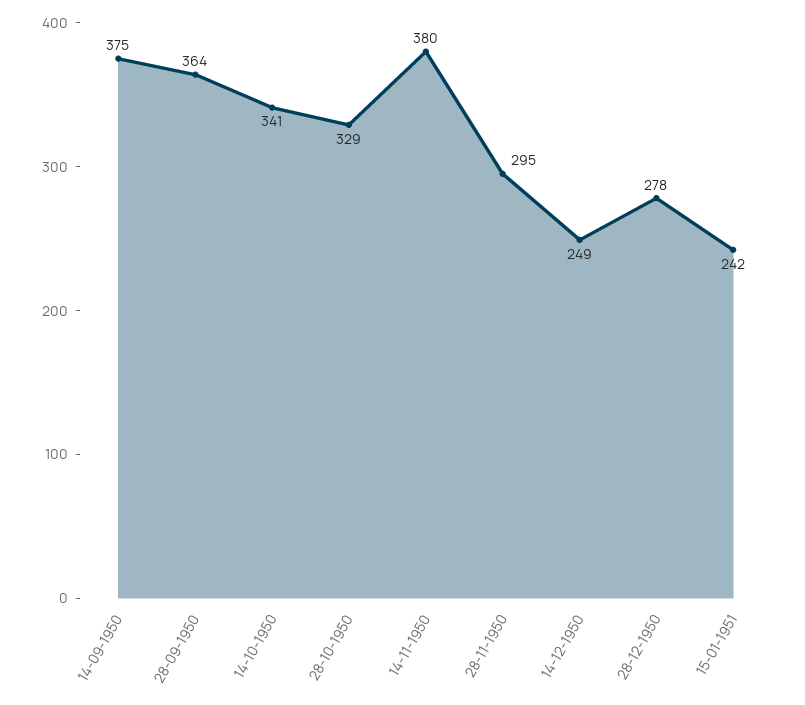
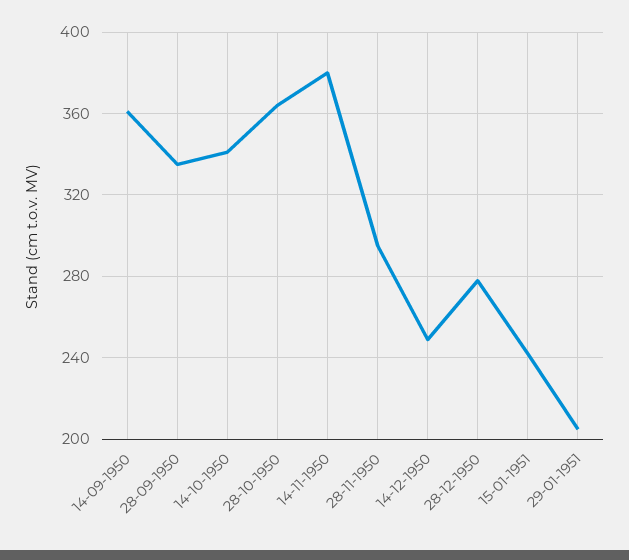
14-09-1950: 375 -> 360
28-09-1950: 364 -> 335
28-10-1950: 329 -> 365
29-01-1951: none -> 205

